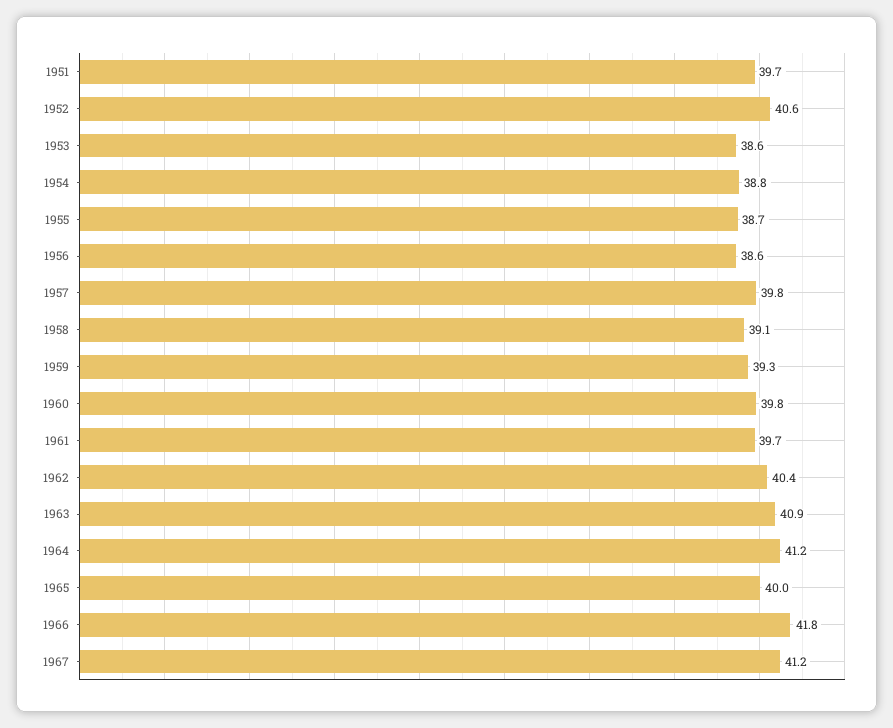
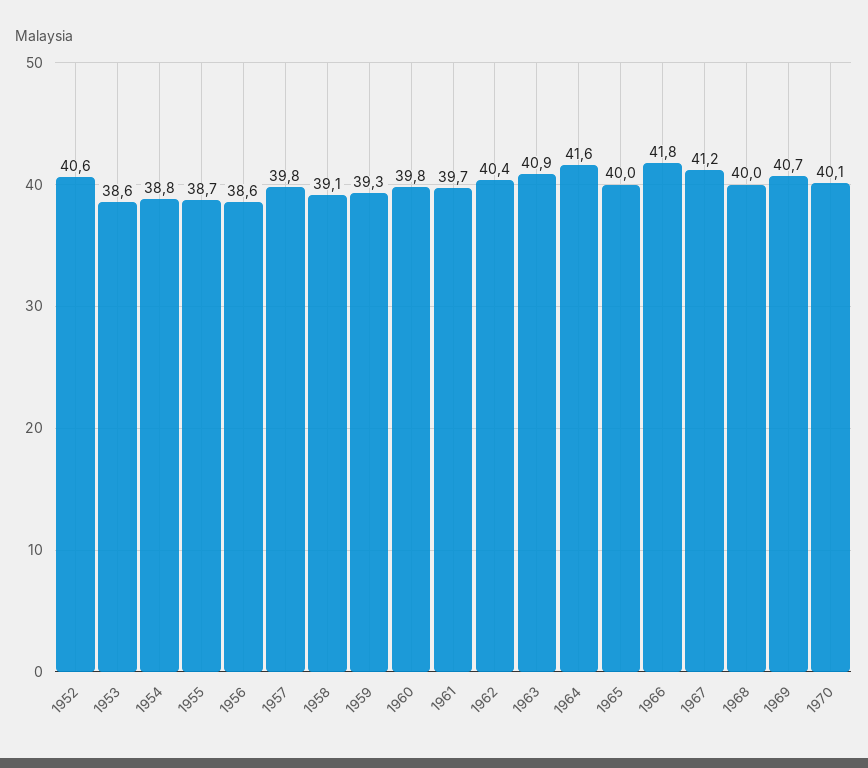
1951: 39.7 -> none
1964: 41.2 -> 41.6
1968: none -> 40
1969: none -> 40.7
1970: none -> 40.1

